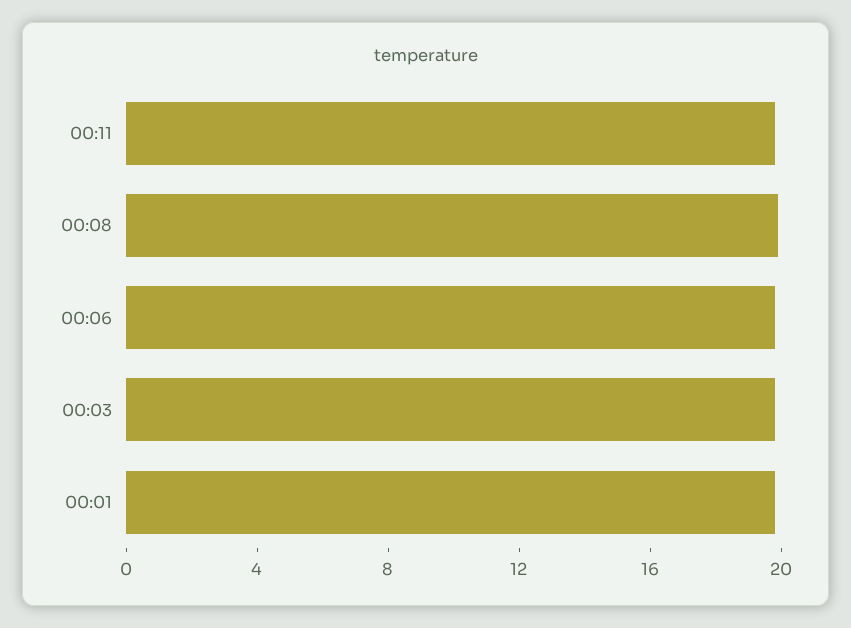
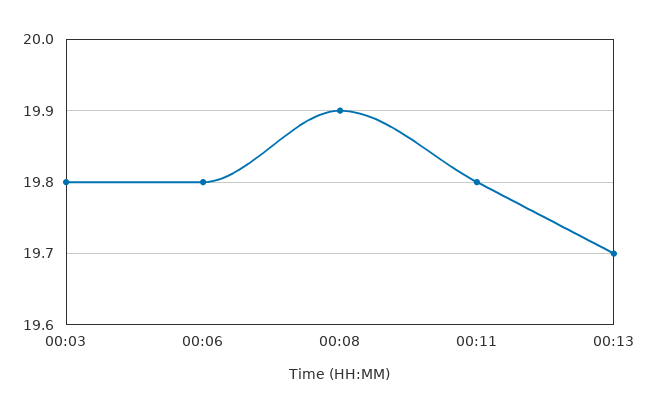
00:01: 20 -> none
00:13: none -> 19.7

